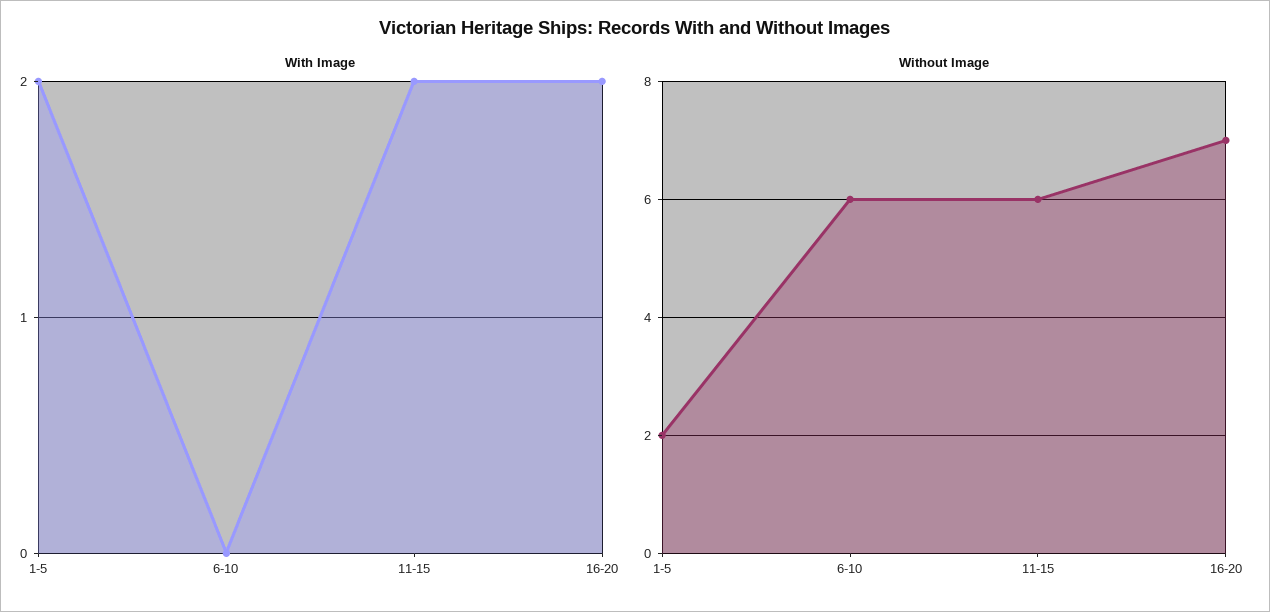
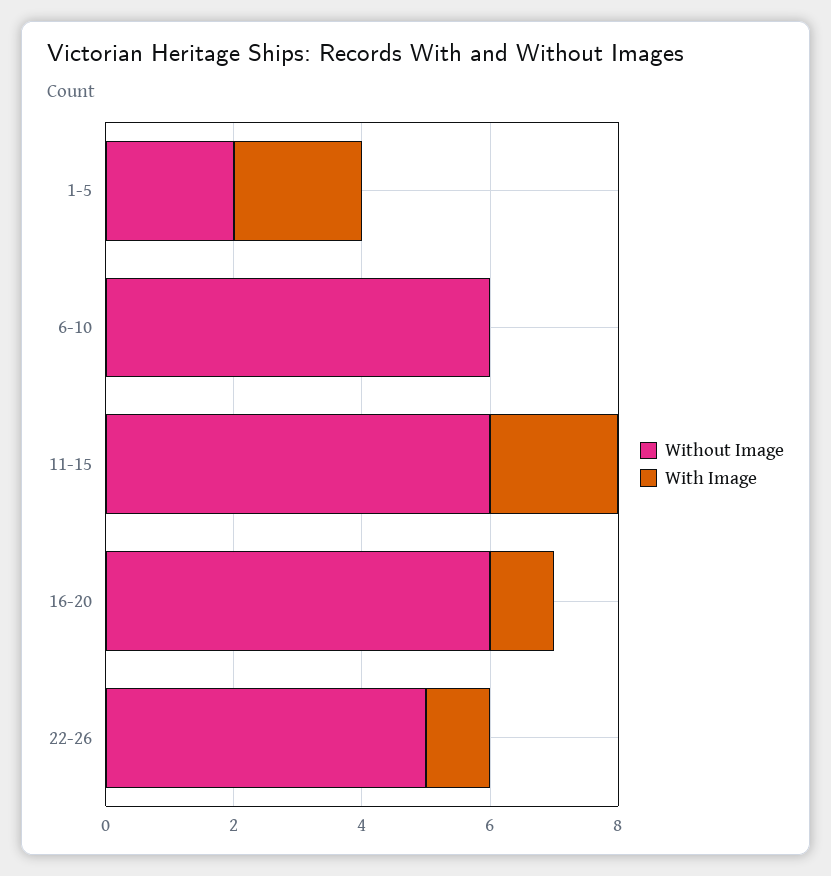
With Image, 16-20: 2 -> 1
Without Image, 16-20: 7 -> 6
Without Image, 22-26: none -> 5
With Image, 22-26: none -> 1

